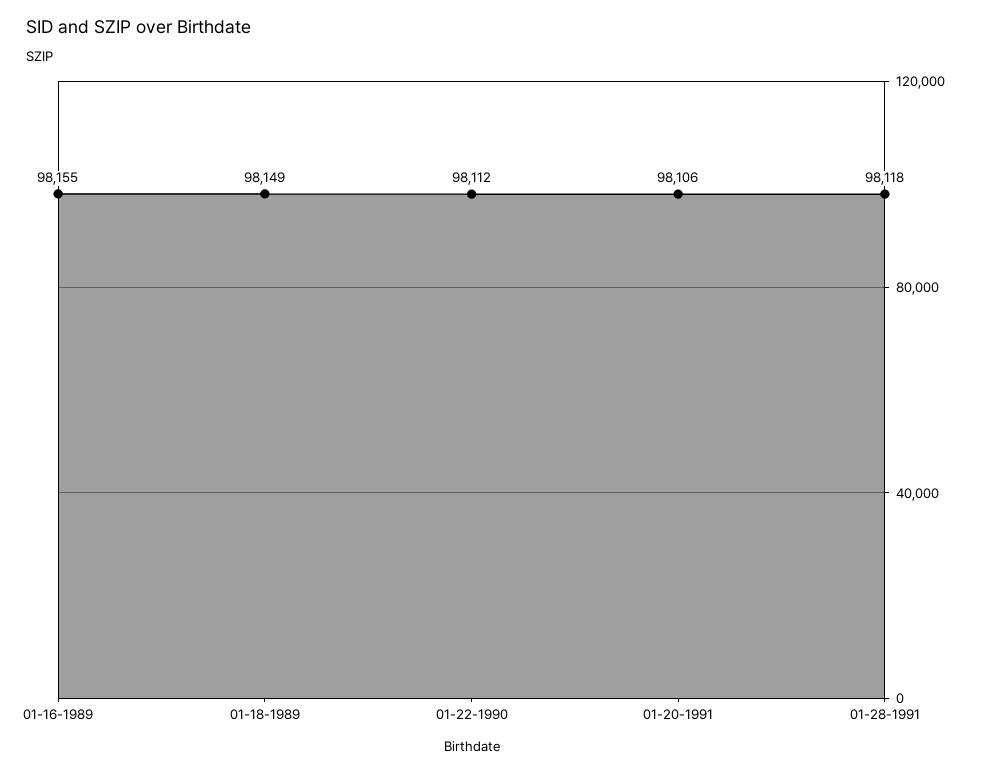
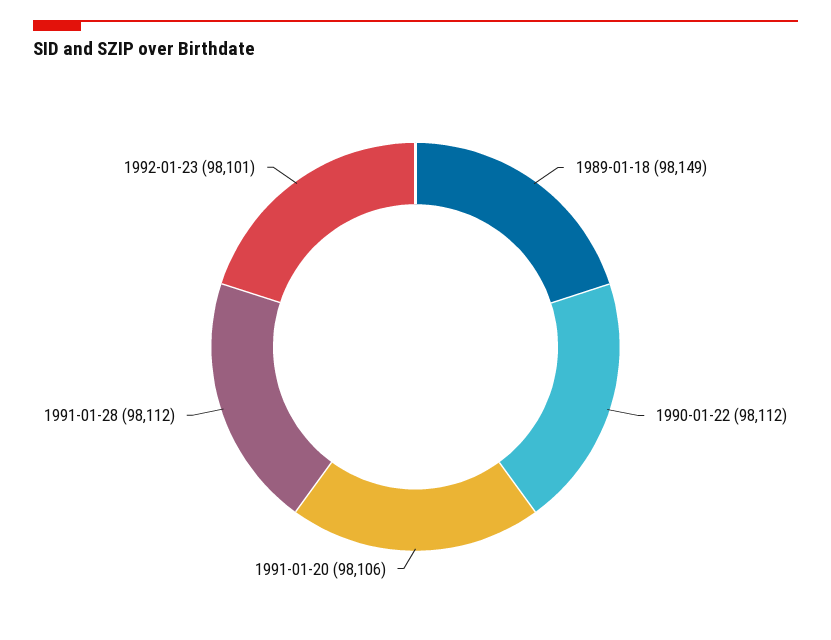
01-16-1989: 98155 -> none
01-28-1991: 98118 -> 98112
1992-01-23: none -> 98101

